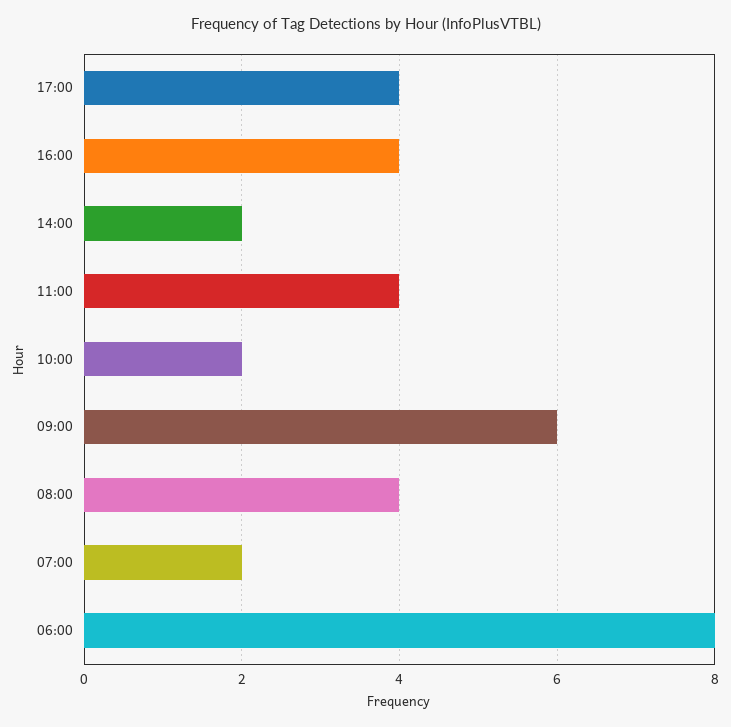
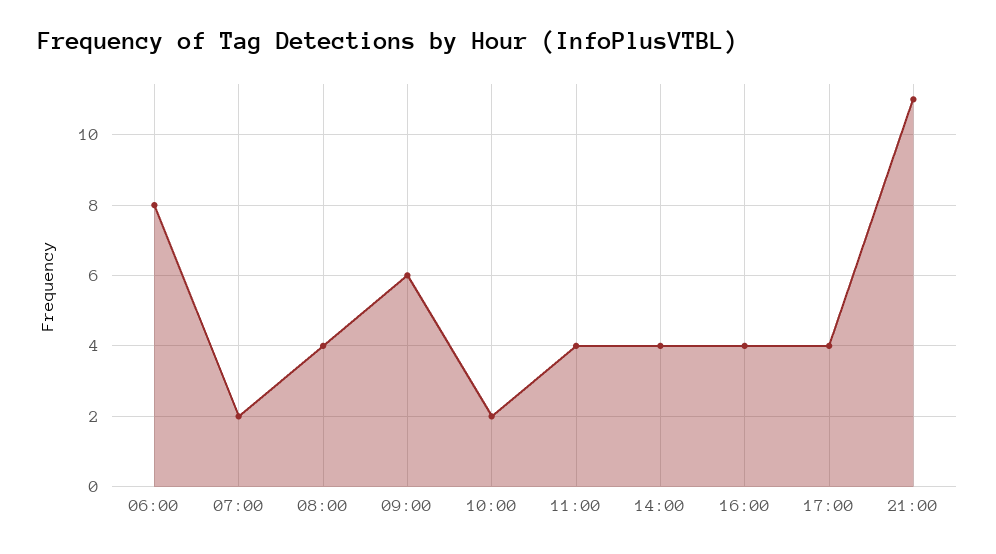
14:00: 2 -> 4
21:00: none -> 11

